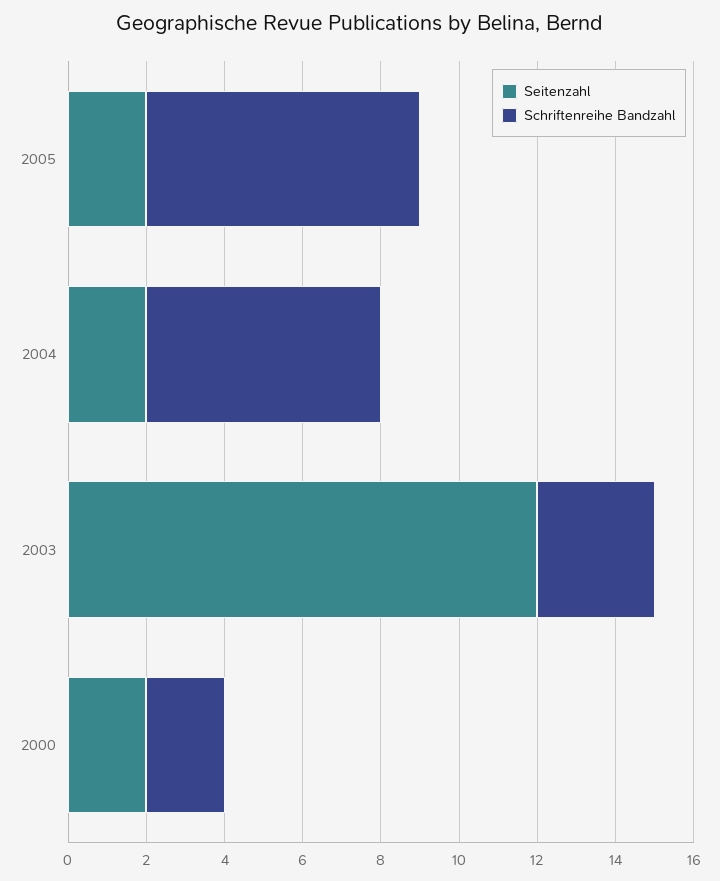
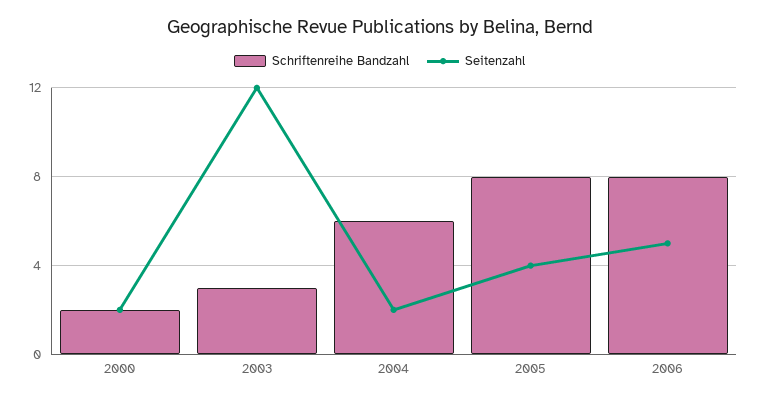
Seitenzahl, 2005: 2 -> 4
Schriftenreihe Bandzahl, 2005: 7 -> 8
Schriftenreihe Bandzahl, 2006: none -> 8
Seitenzahl, 2006: none -> 5

